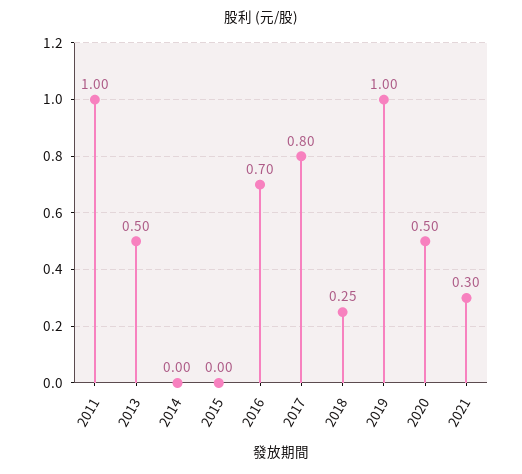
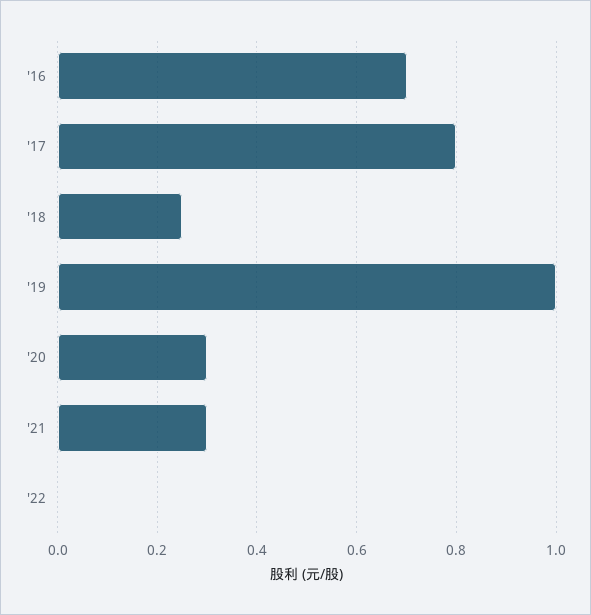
2011: 1 -> none
2013: 0.5 -> none
2014: 0 -> none
2015: 0 -> none
2020: 0.5 -> 0.3
'22: none -> 0

